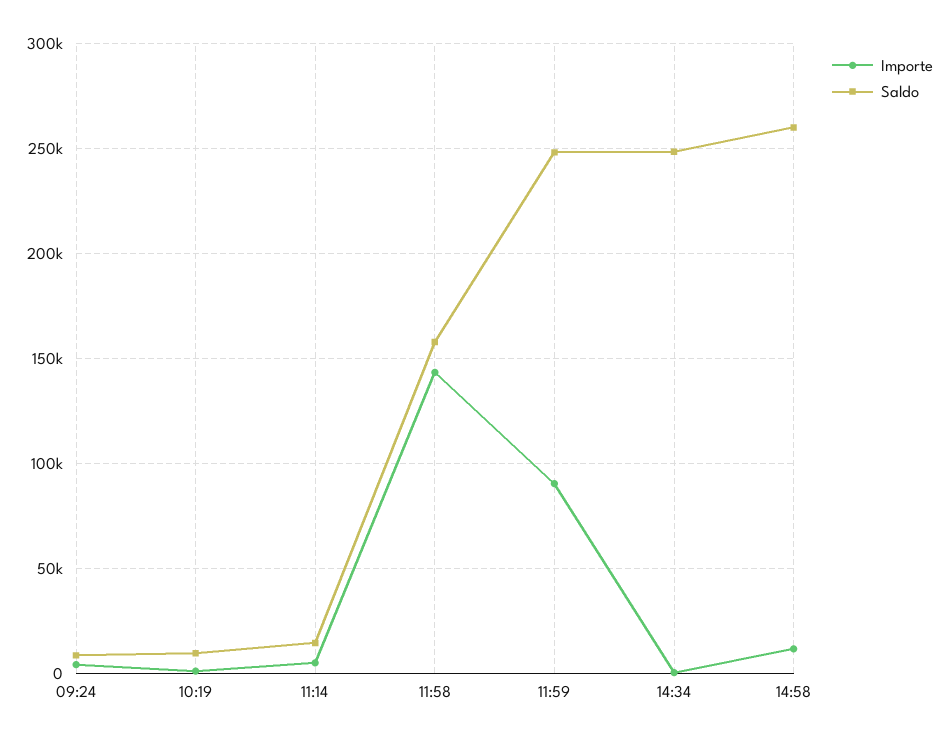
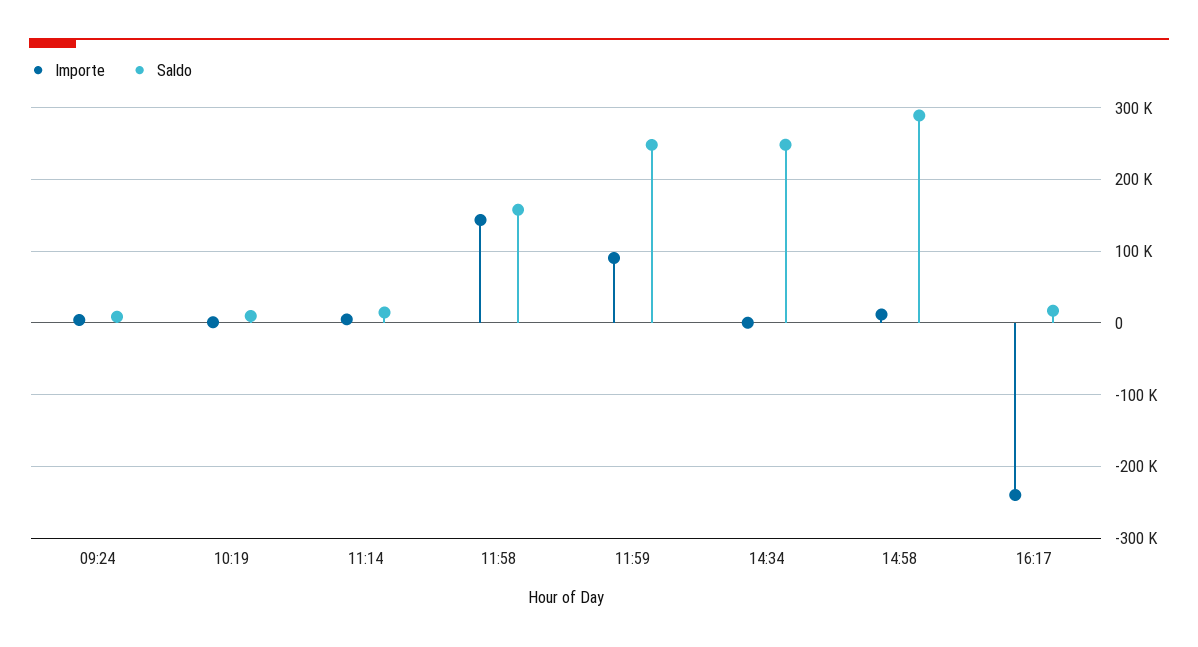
Saldo, 14:58: 260000 -> 290000
Importe, 16:17: none -> -240000
Saldo, 16:17: none -> 20000

